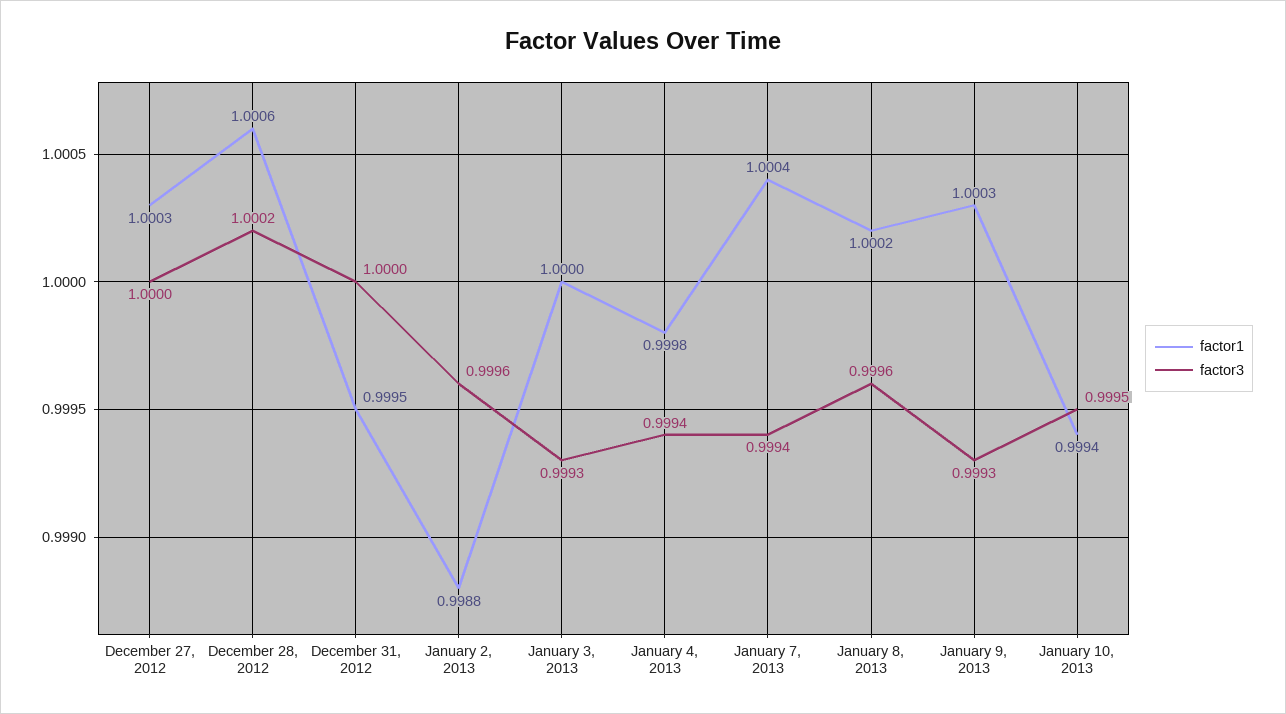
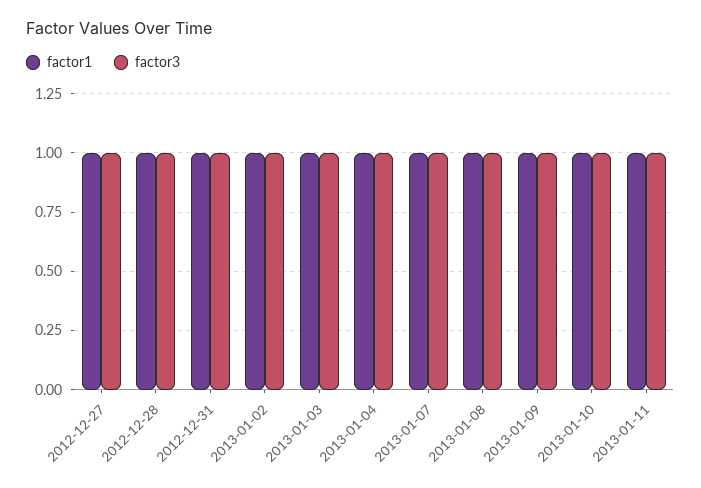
factor1, 2013-01-11: none -> 1
factor3, 2013-01-11: none -> 1

